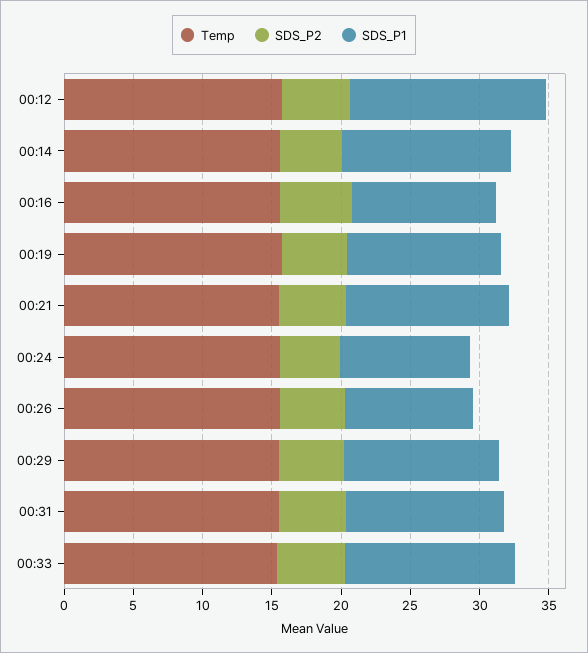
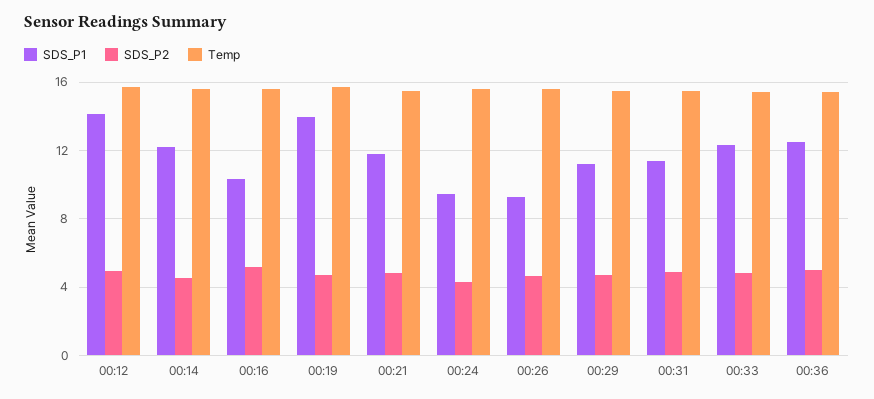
SDS_P1, 00:19: 11 -> 14
SDS_P1, 00:36: none -> 12.5
SDS_P2, 00:36: none -> 5
Temp, 00:36: none -> 15.5

